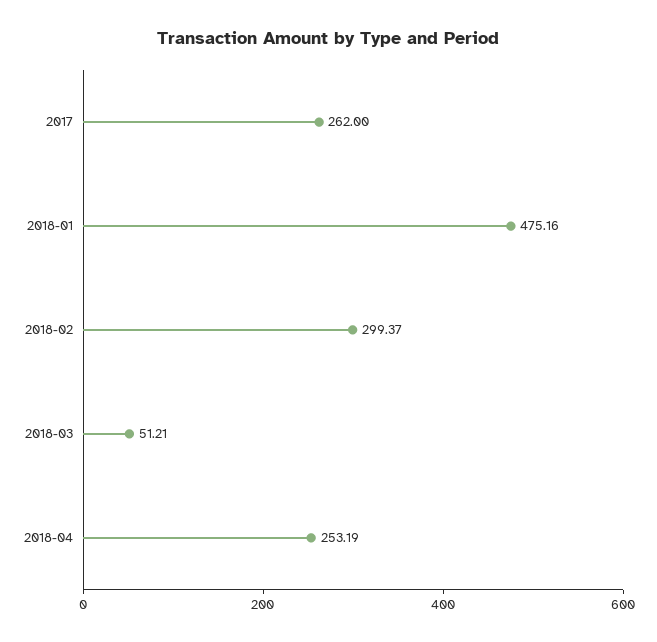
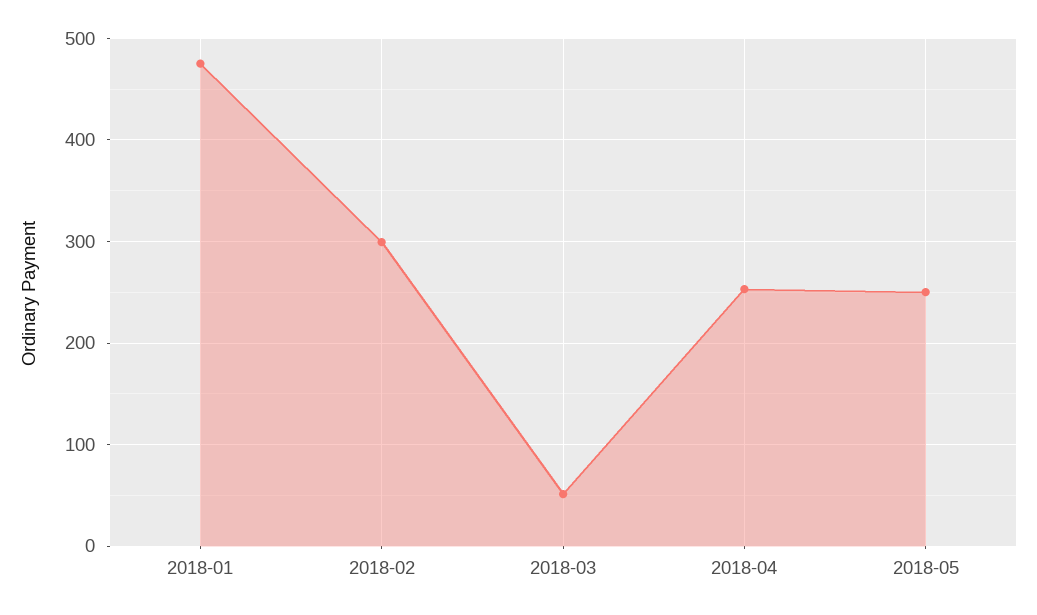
2017: 262 -> none
2018-05: none -> 250

